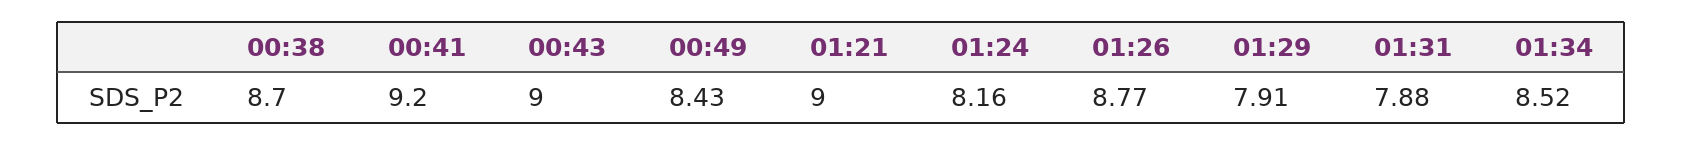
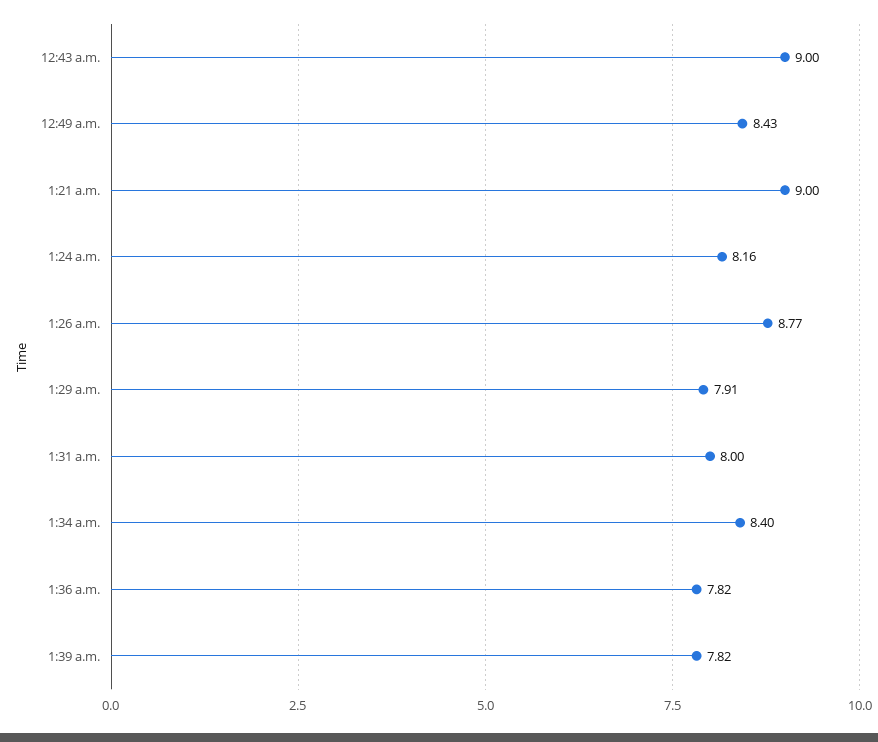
00:38: 8.7 -> none
00:41: 9.2 -> none
01:31: 7.88 -> 8
01:34: 8.52 -> 8.4
1:36 a.m.: none -> 7.82
1:39 a.m.: none -> 7.82

